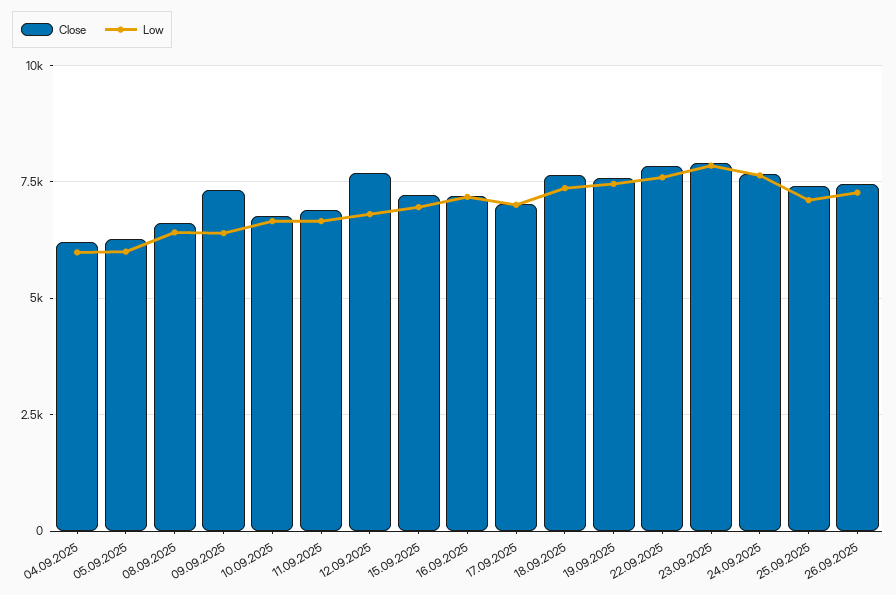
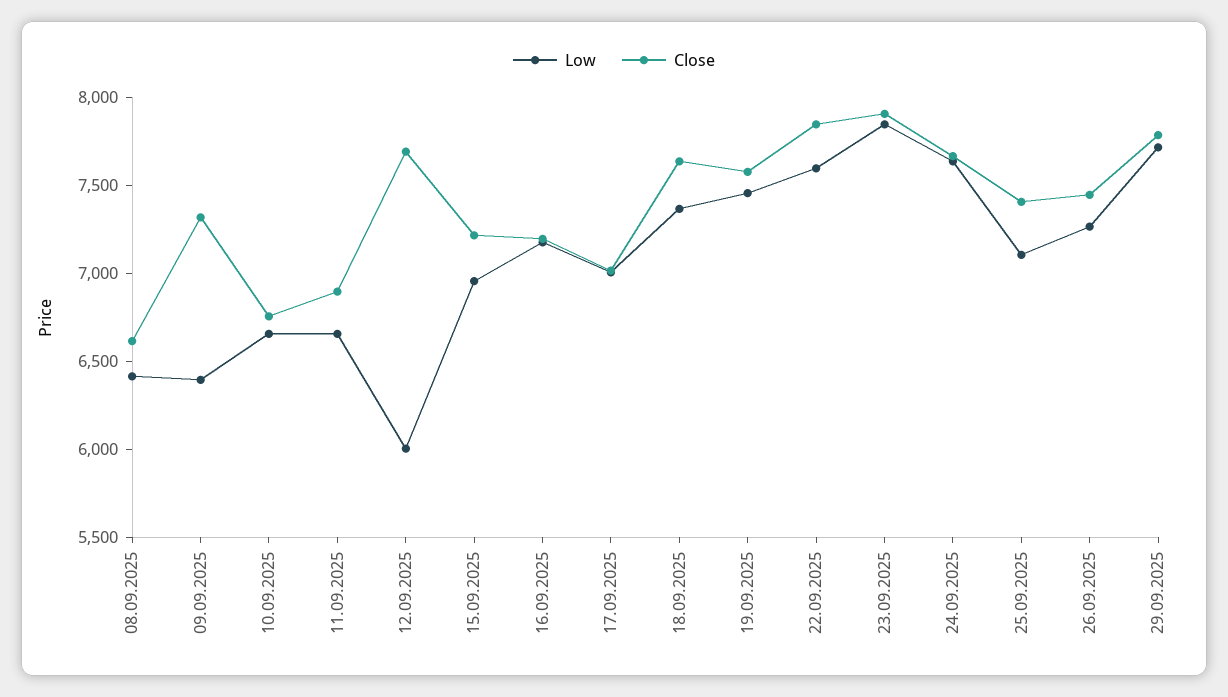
Close, 04.09.2025: 6250 -> none
Low, 04.09.2025: 6000 -> none
Close, 05.09.2025: 6250 -> none
Low, 05.09.2025: 6000 -> none
Low, 12.09.2025: 6750 -> 6000
Low, 29.09.2025: none -> 7700
Close, 29.09.2025: none -> 7800

